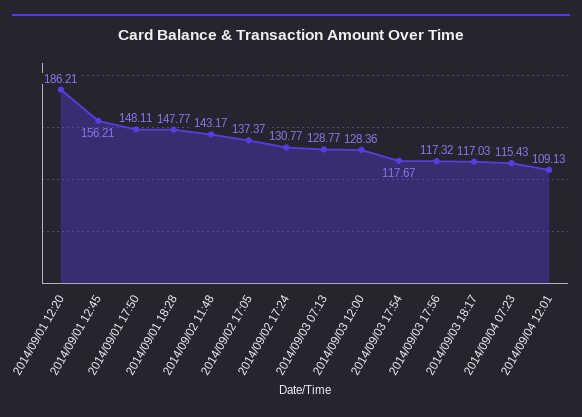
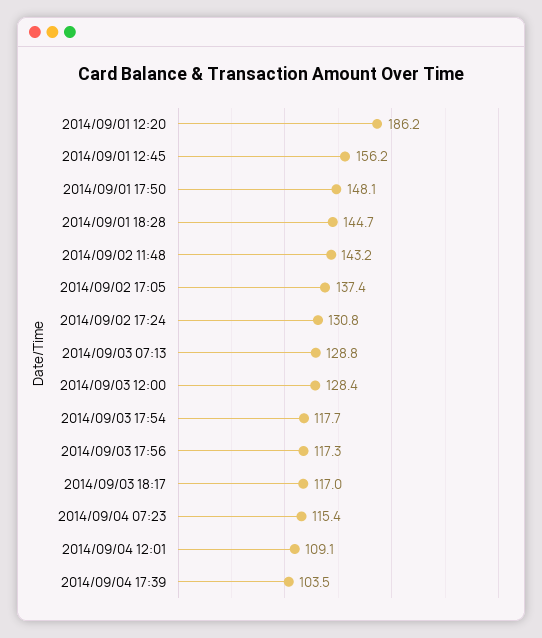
2014/09/01 18:28: 147.77 -> 144.7
2014/09/04 17:39: none -> 103.5

